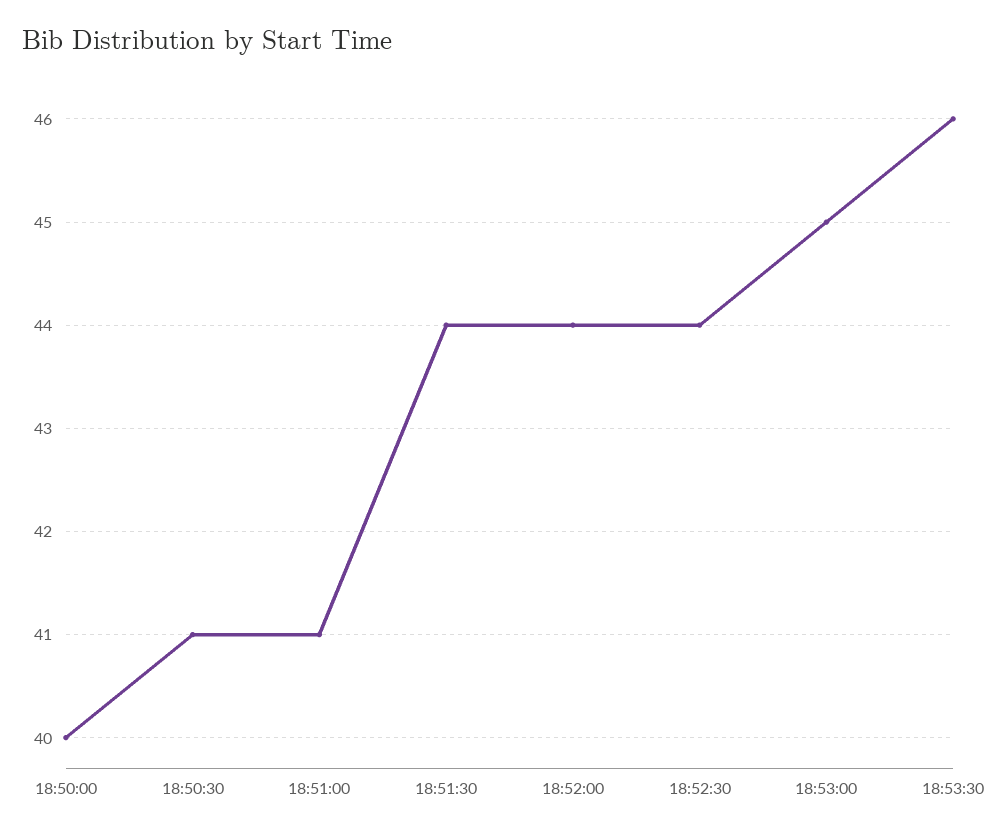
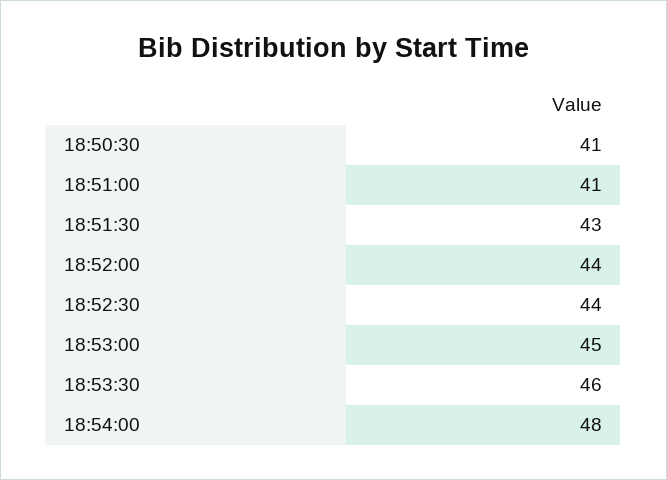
18:50:00: 40 -> none
18:51:30: 44 -> 43
18:54:00: none -> 48

